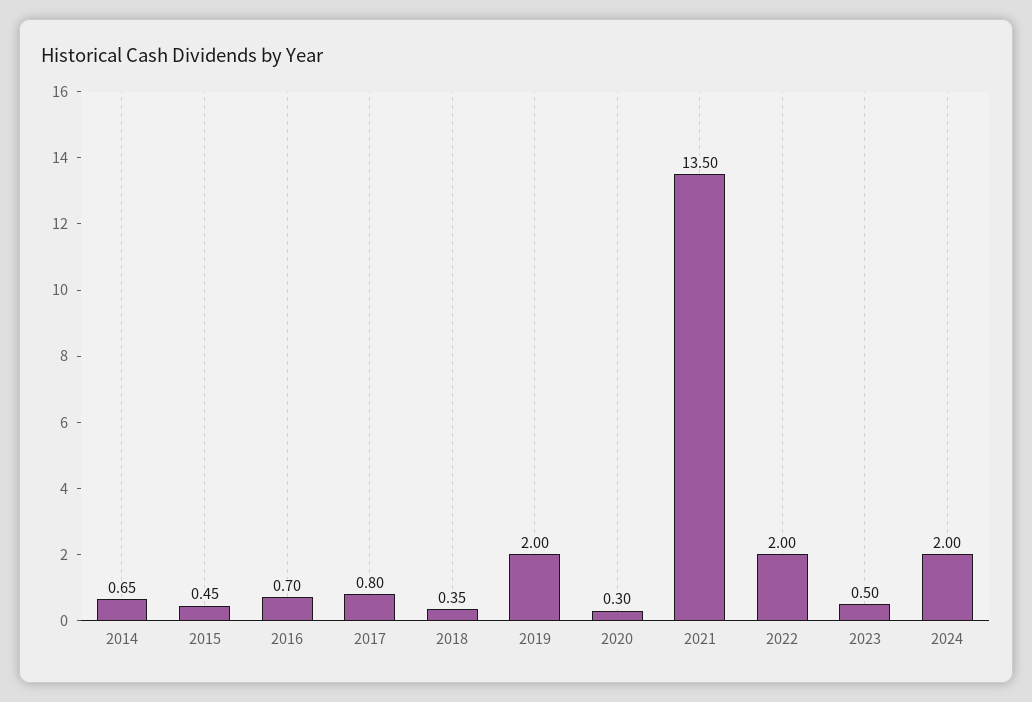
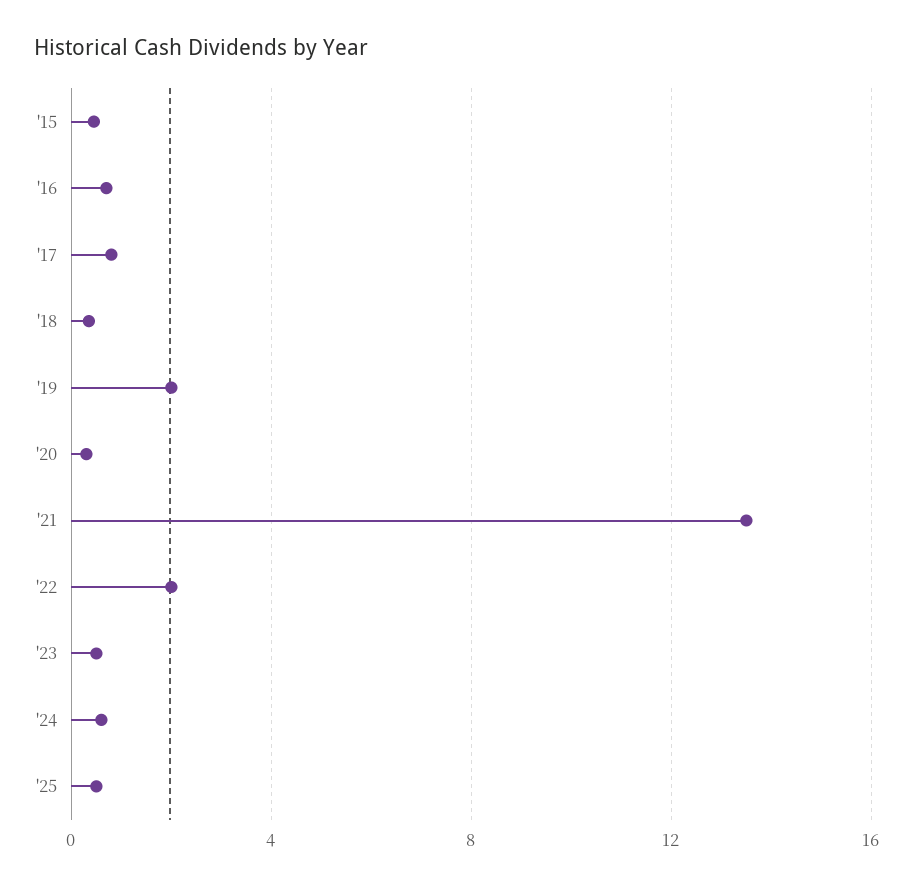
2014: 0.65 -> none
2024: 2 -> 0.5
'25: none -> 0.5

